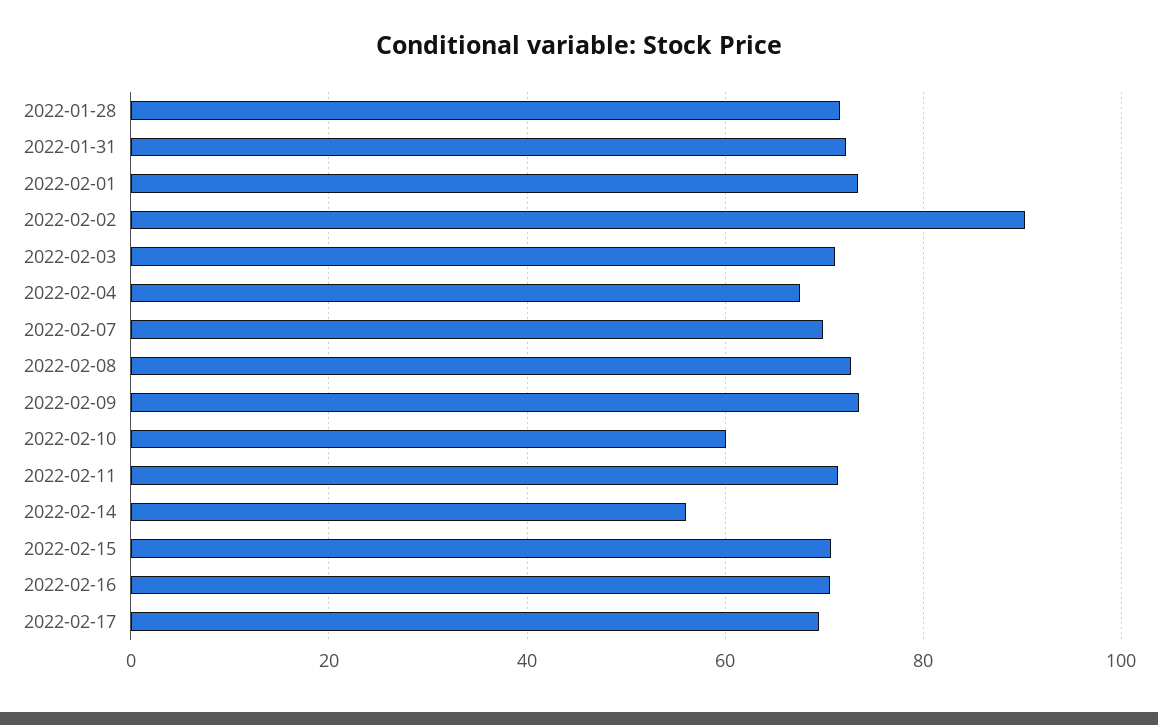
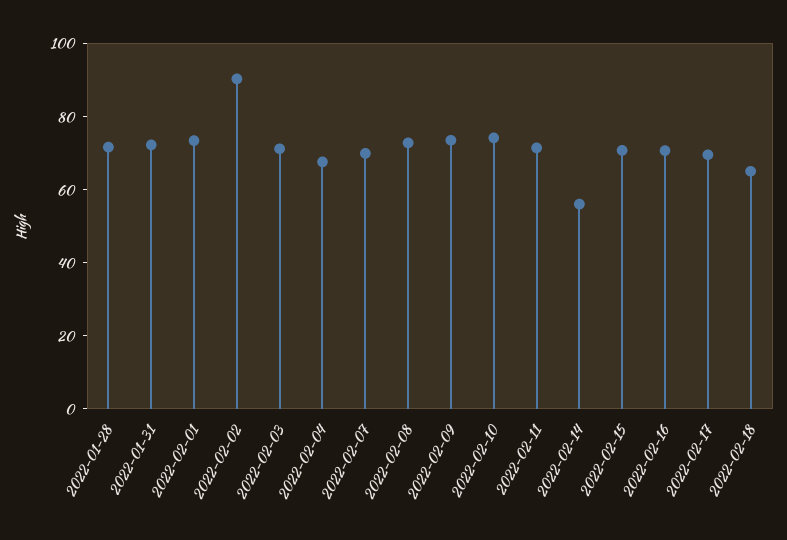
2022-02-10: 60 -> 75
2022-02-18: none -> 65

